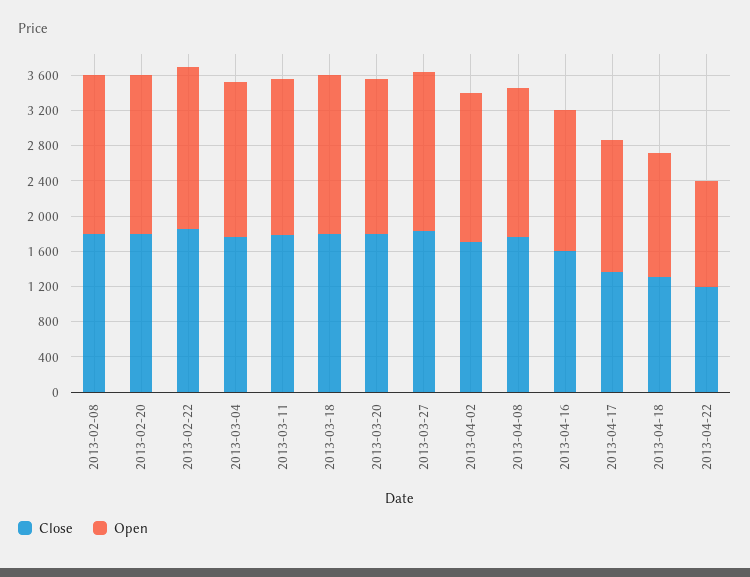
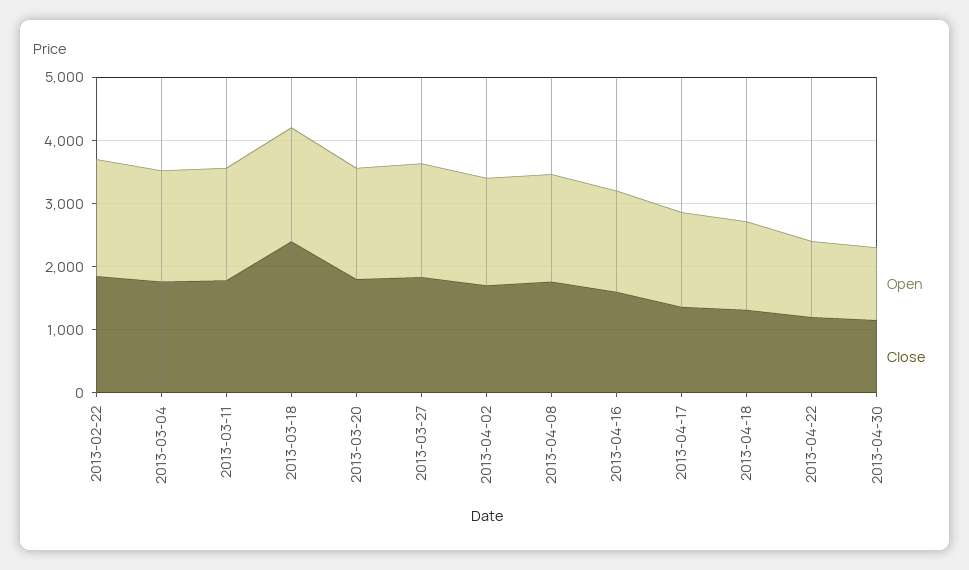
Close, 2013-02-08: 1800 -> none
Open, 2013-02-08: 1800 -> none
Close, 2013-02-20: 1800 -> none
Open, 2013-02-20: 1800 -> none
Close, 2013-03-18: 1800 -> 2400
Open, 2013-04-30: none -> 1200
Close, 2013-04-30: none -> 1200

